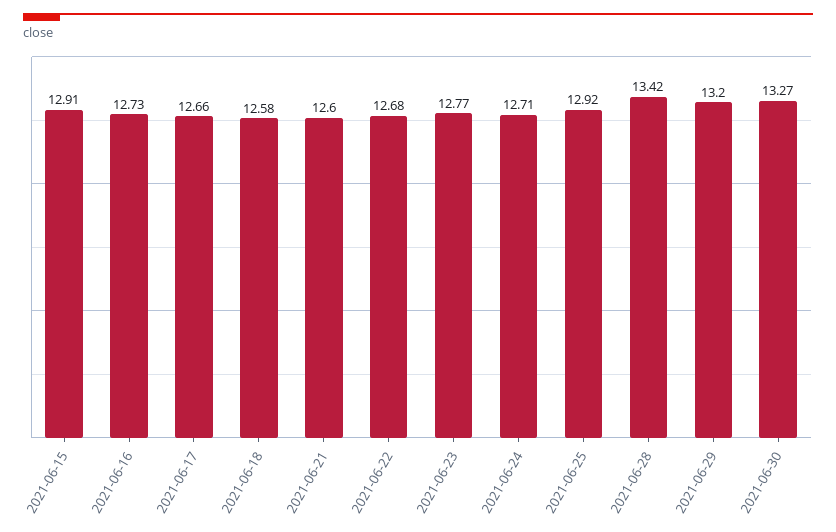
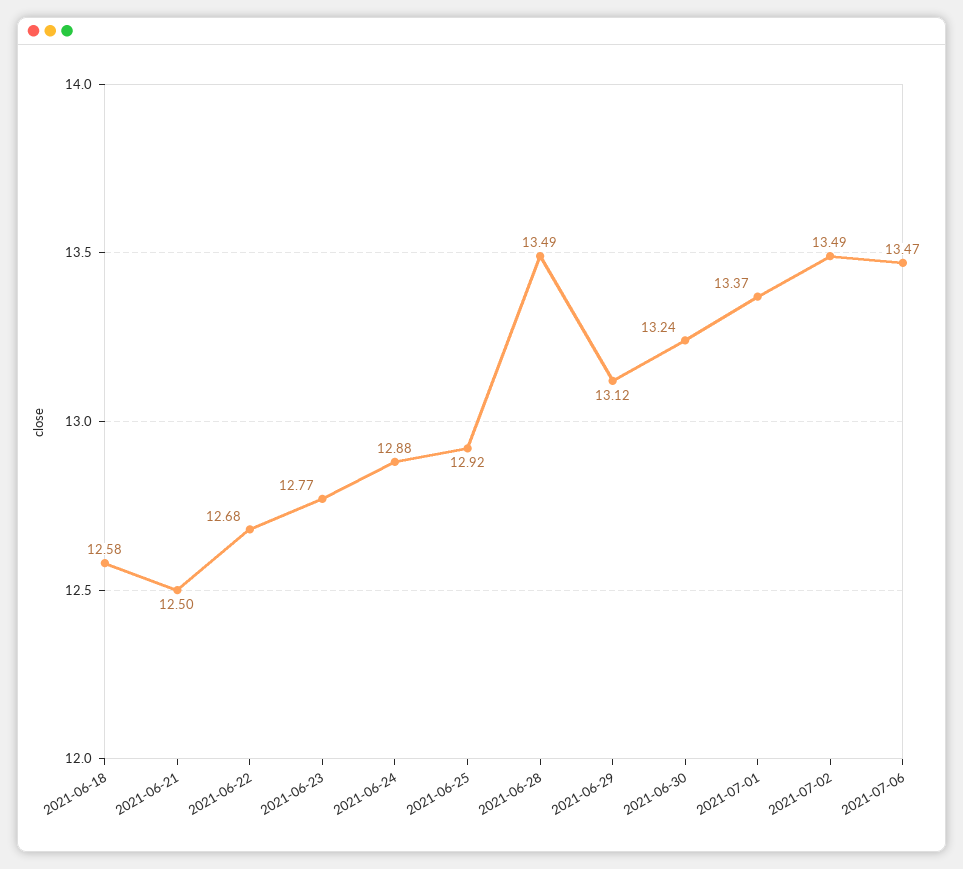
2021-06-15: 12.91 -> none
2021-06-16: 12.73 -> none
2021-06-17: 12.66 -> none
2021-06-21: 12.6 -> 12.5
2021-06-24: 12.71 -> 12.88
2021-06-28: 13.42 -> 13.49
2021-06-29: 13.2 -> 13.12
2021-06-30: 13.27 -> 13.24
2021-07-01: none -> 13.37
2021-07-02: none -> 13.49
2021-07-06: none -> 13.47

